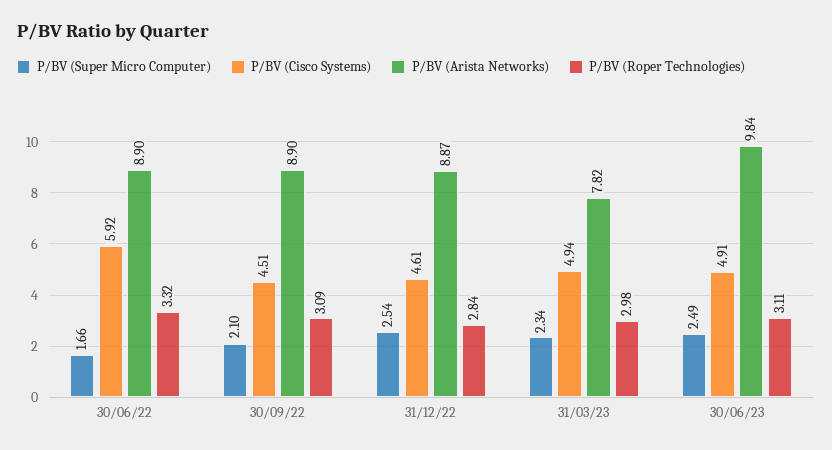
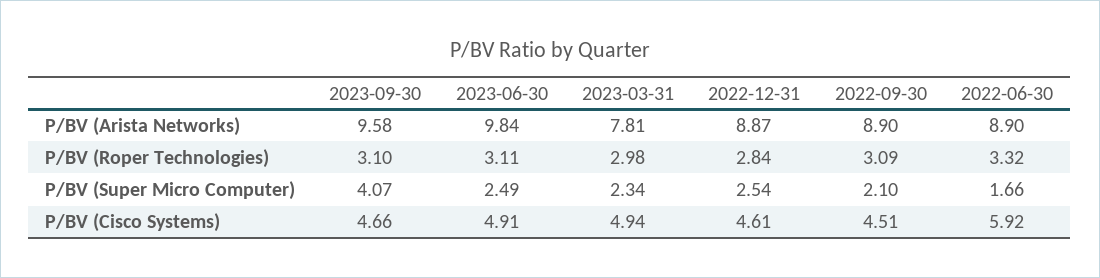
P/BV (Arista Networks), 31/03/23: 7.82 -> 7.81
P/BV (Arista Networks), 2023-09-30: none -> 9.58
P/BV (Roper Technologies), 2023-09-30: none -> 3.1
P/BV (Super Micro Computer), 2023-09-30: none -> 4.07
P/BV (Cisco Systems), 2023-09-30: none -> 4.66

